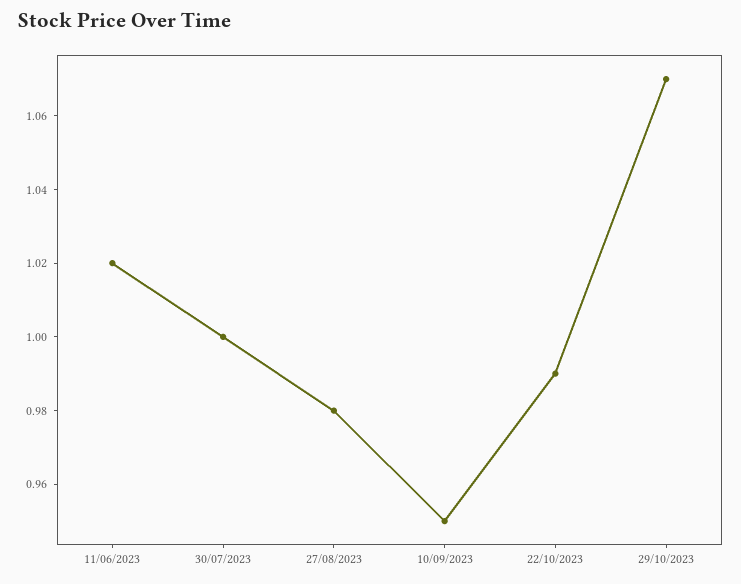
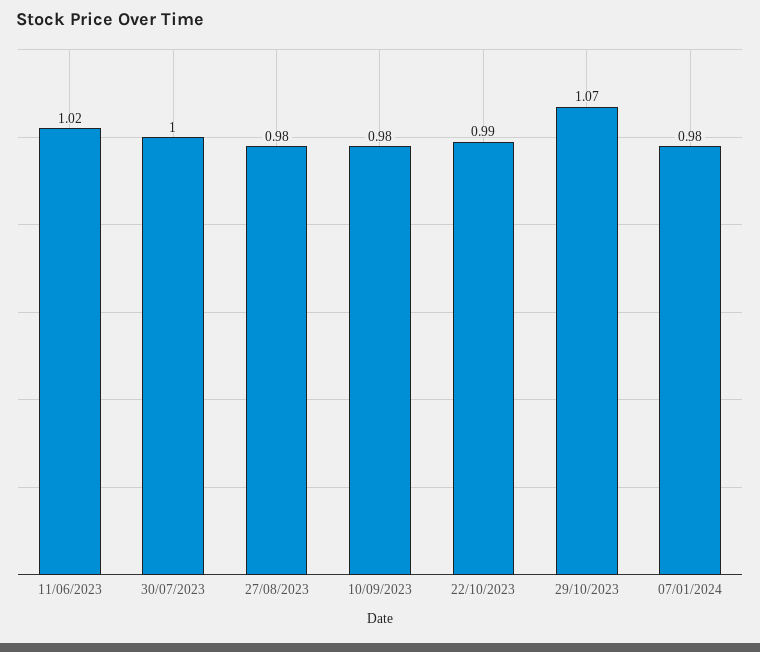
10/09/2023: 0.95 -> 0.98
07/01/2024: none -> 0.98

